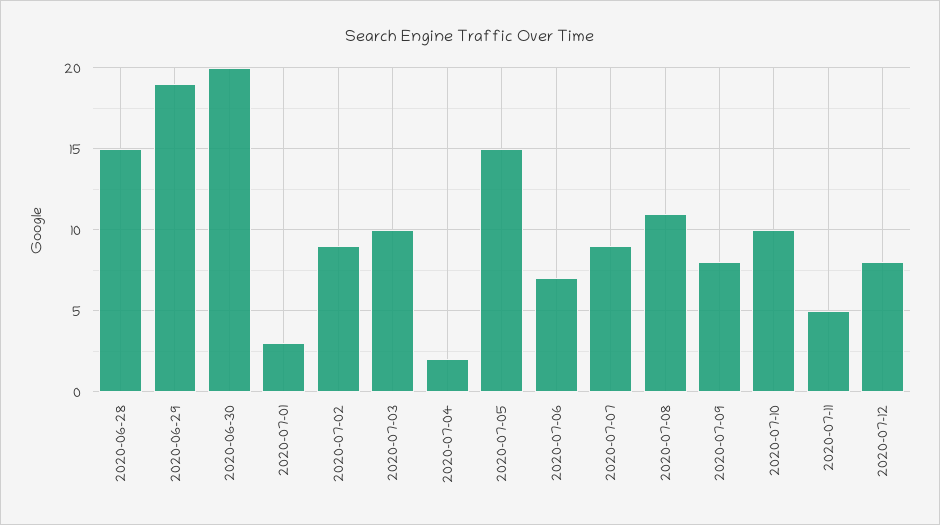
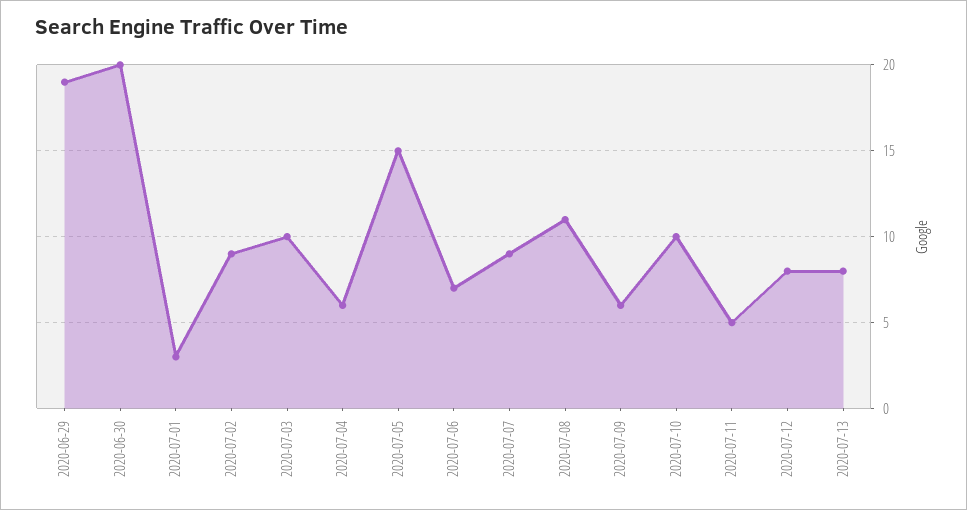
2020-06-28: 15 -> none
2020-07-04: 2 -> 6
2020-07-09: 8 -> 6
2020-07-13: none -> 8

